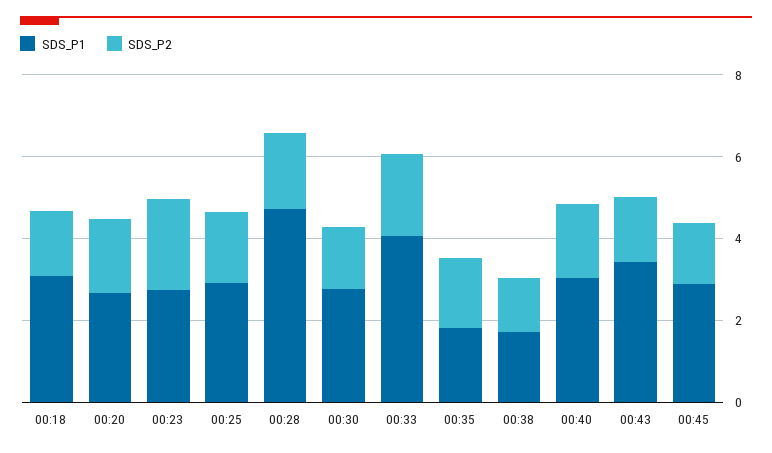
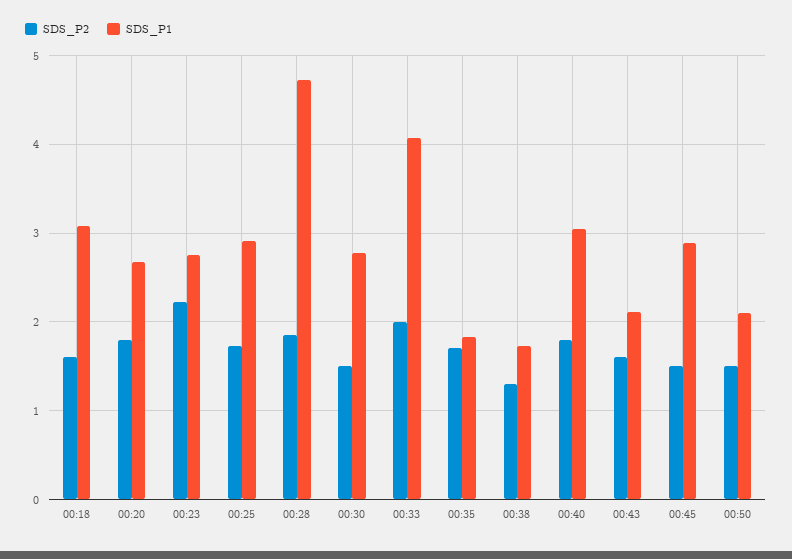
SDS_P1, 00:43: 3.5 -> 2.1
SDS_P2, 00:50: none -> 1.5
SDS_P1, 00:50: none -> 2.1

